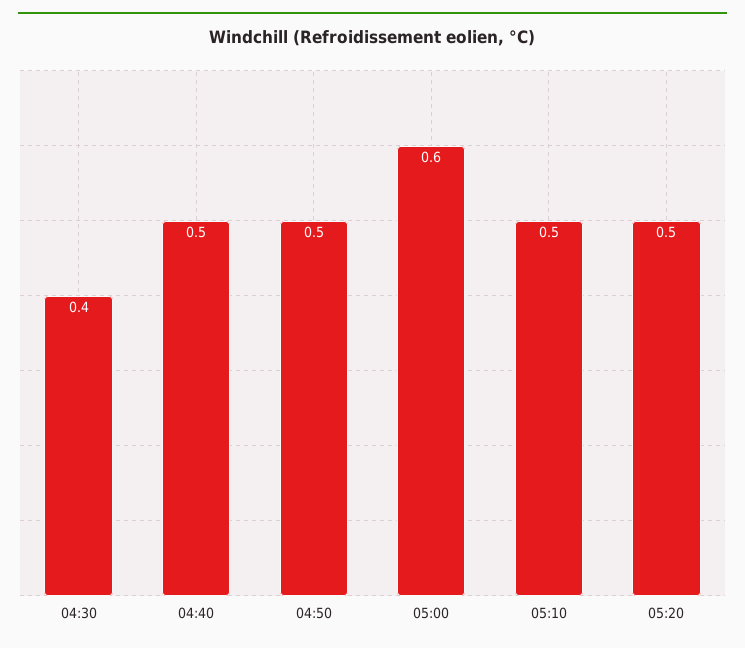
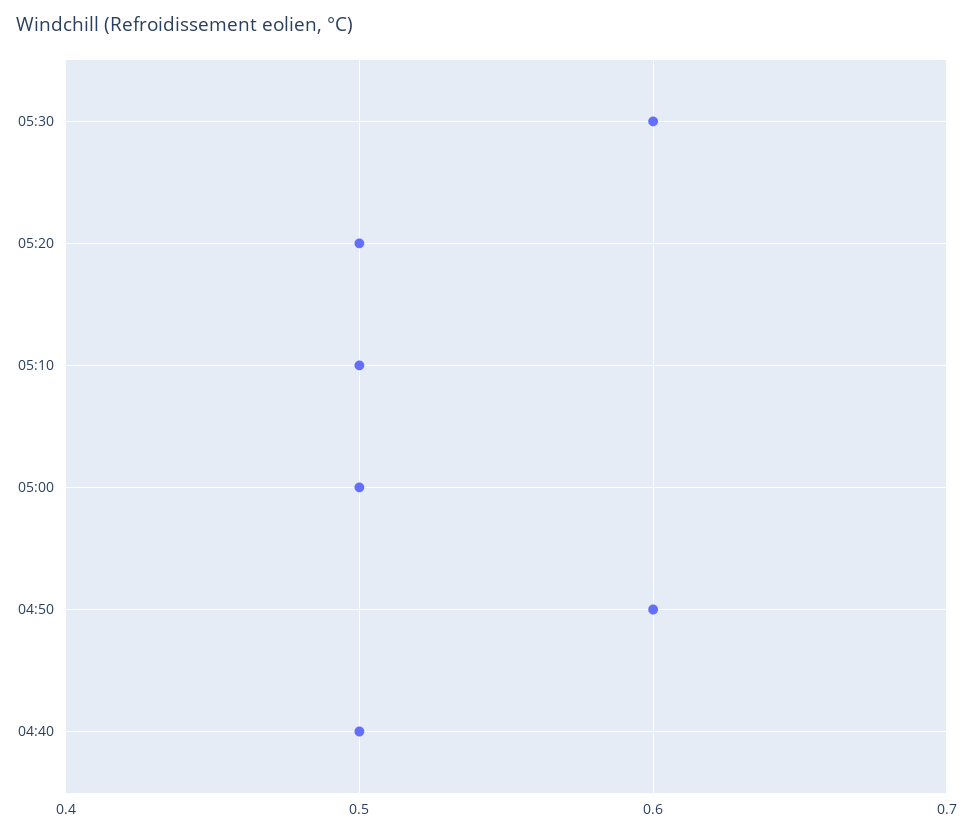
04:30: 0.4 -> none
04:50: 0.5 -> 0.6
05:00: 0.6 -> 0.5
05:30: none -> 0.6

